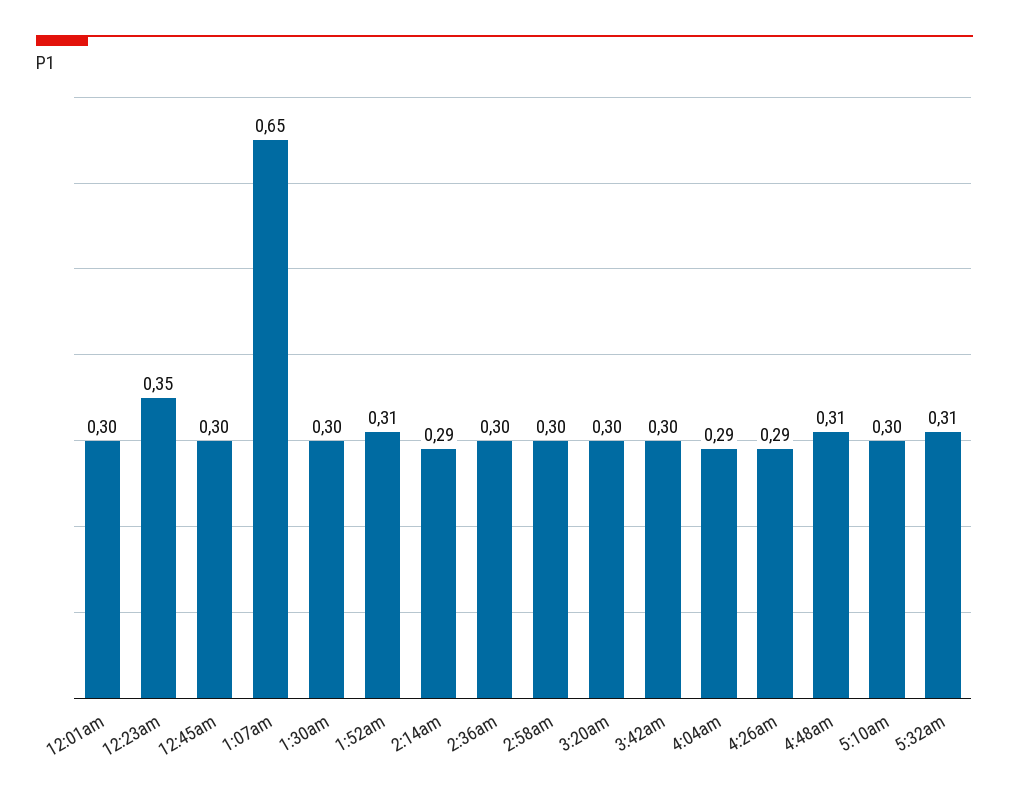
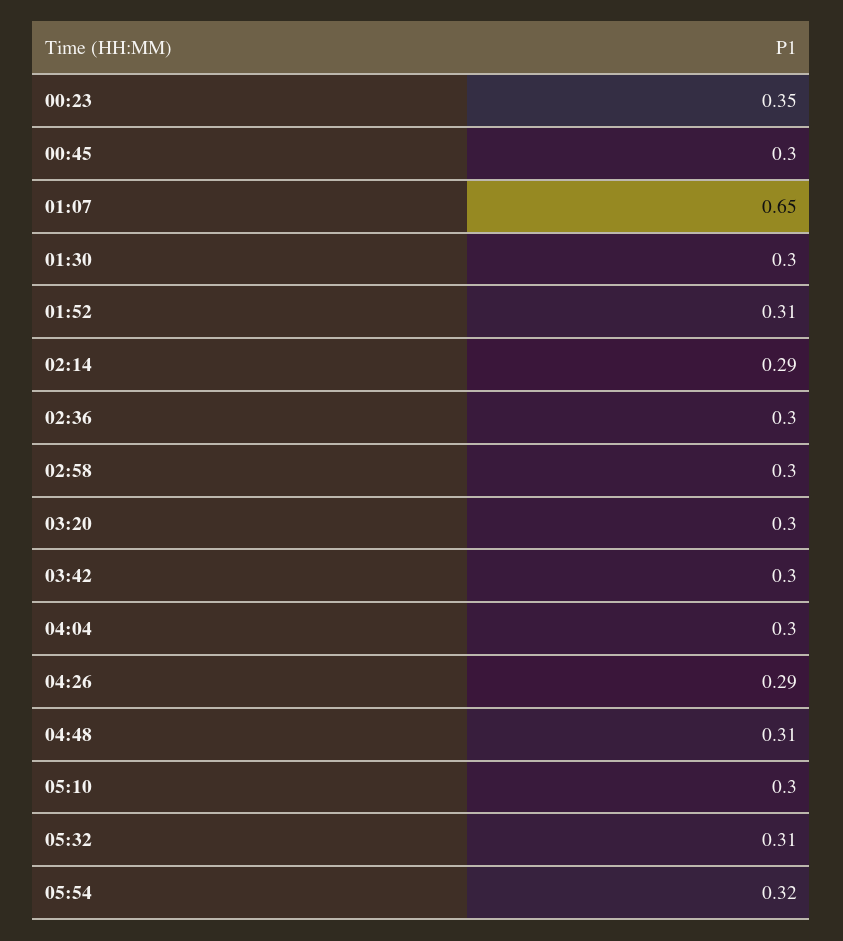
12:01am: 0.3 -> none
4:04am: 0.29 -> 0.3
05:54: none -> 0.32

